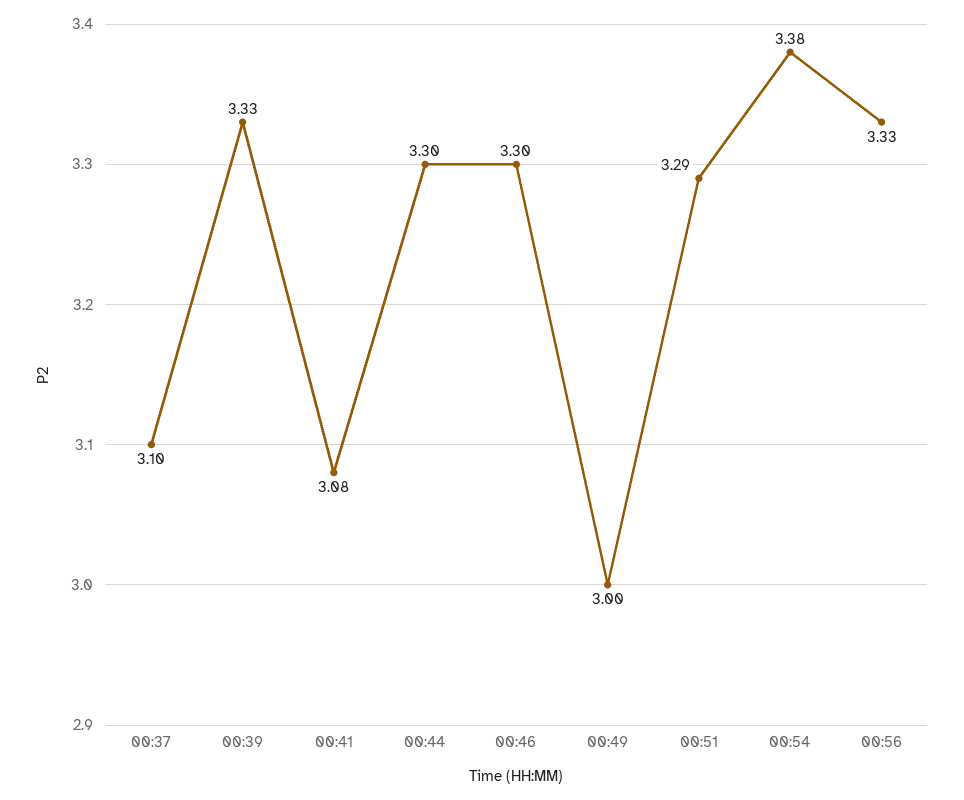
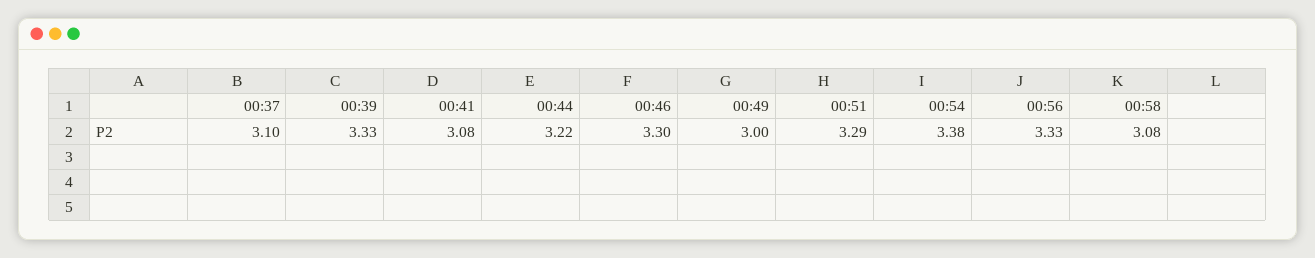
00:44: 3.3 -> 3.22
00:58: none -> 3.08

